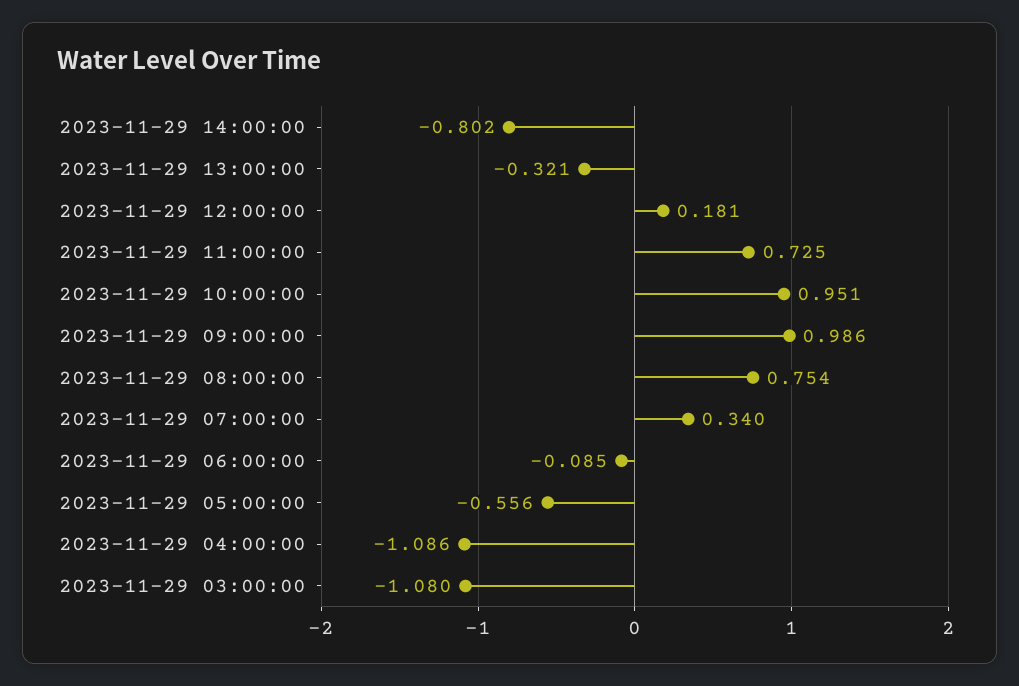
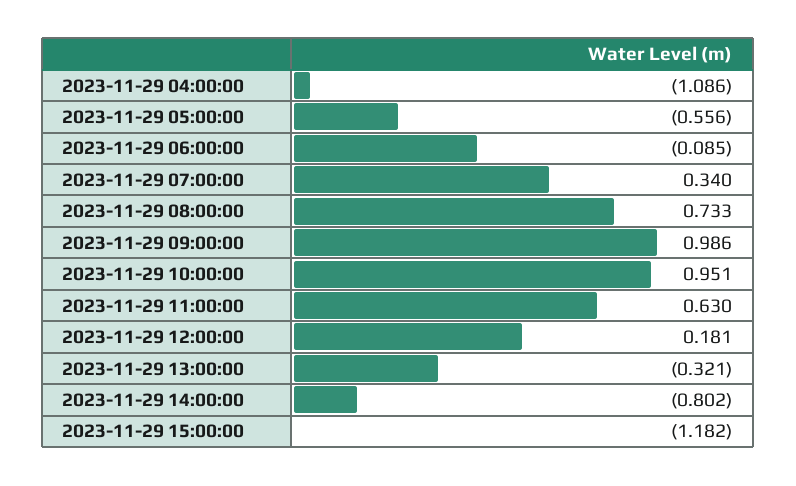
2023-11-29 11:00:00: 0.725 -> 0.63
2023-11-29 08:00:00: 0.754 -> 0.733
2023-11-29 03:00:00: -1.08 -> none
2023-11-29 15:00:00: none -> -1.182

